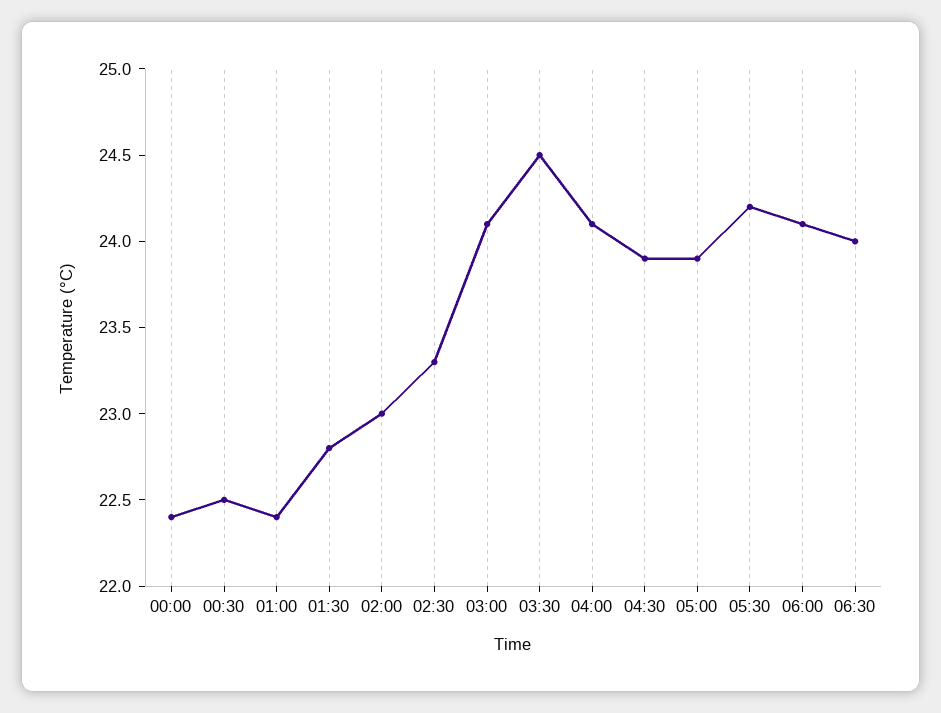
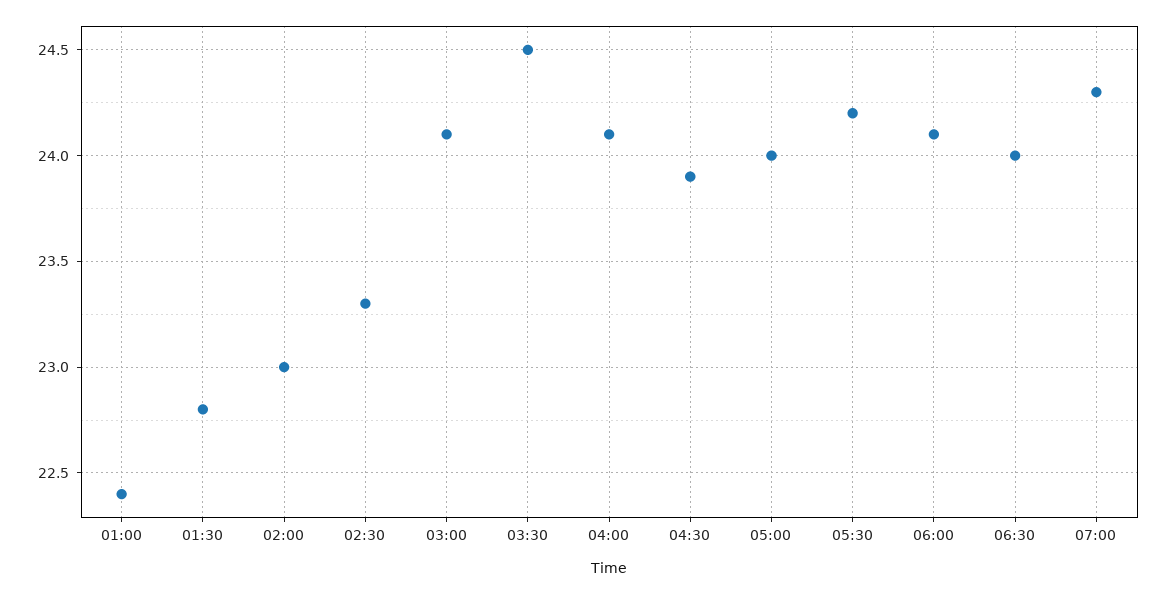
00:00: 22.4 -> none
00:30: 22.5 -> none
05:00: 23.9 -> 24
07:00: none -> 24.3

